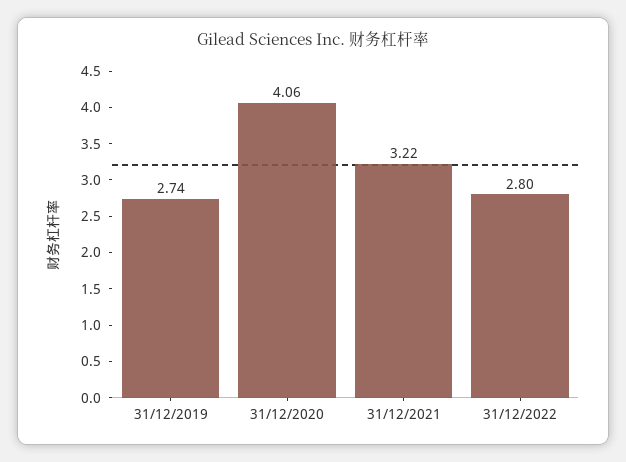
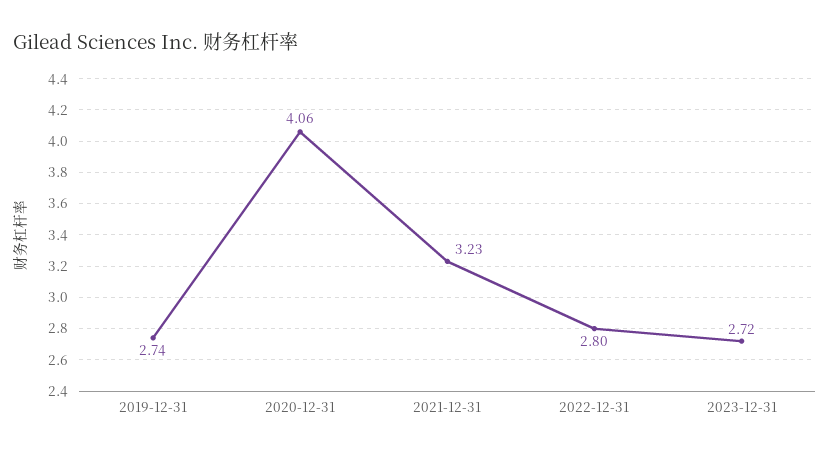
31/12/2021: 3.22 -> 3.23
2023-12-31: none -> 2.72

